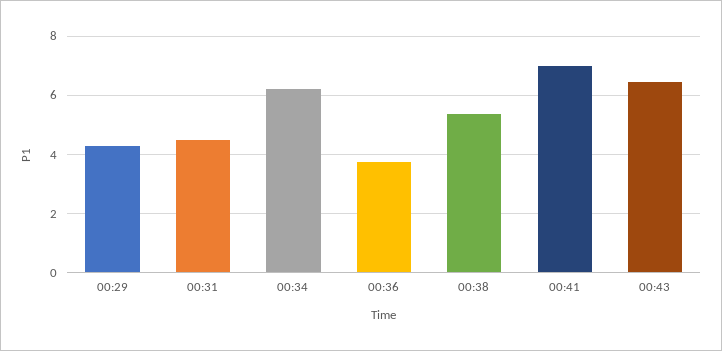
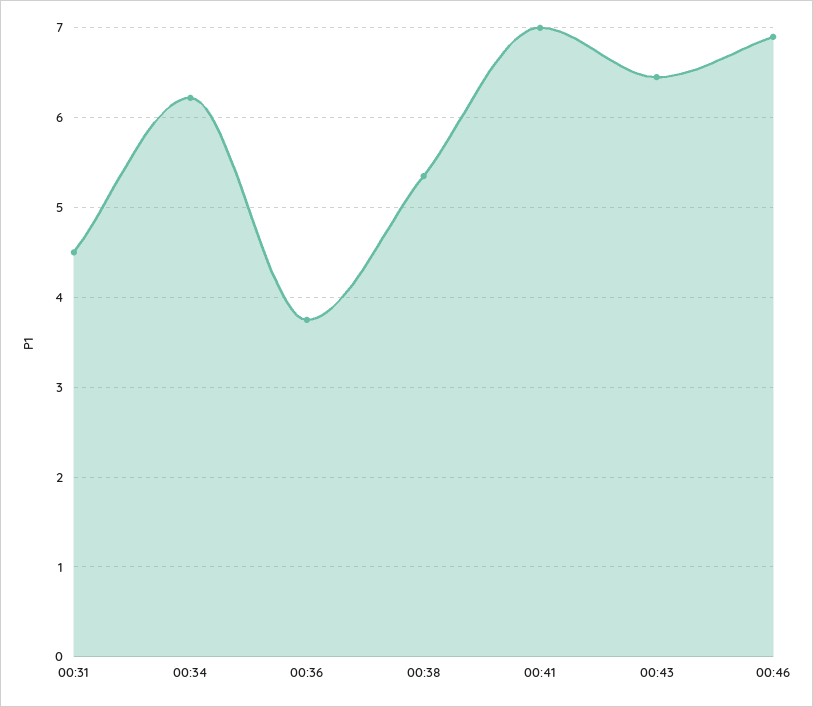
00:29: 4.25 -> none
00:46: none -> 6.9

